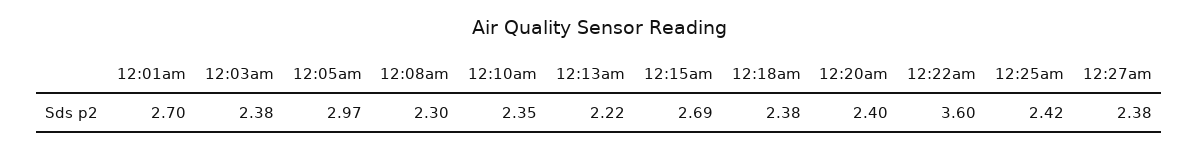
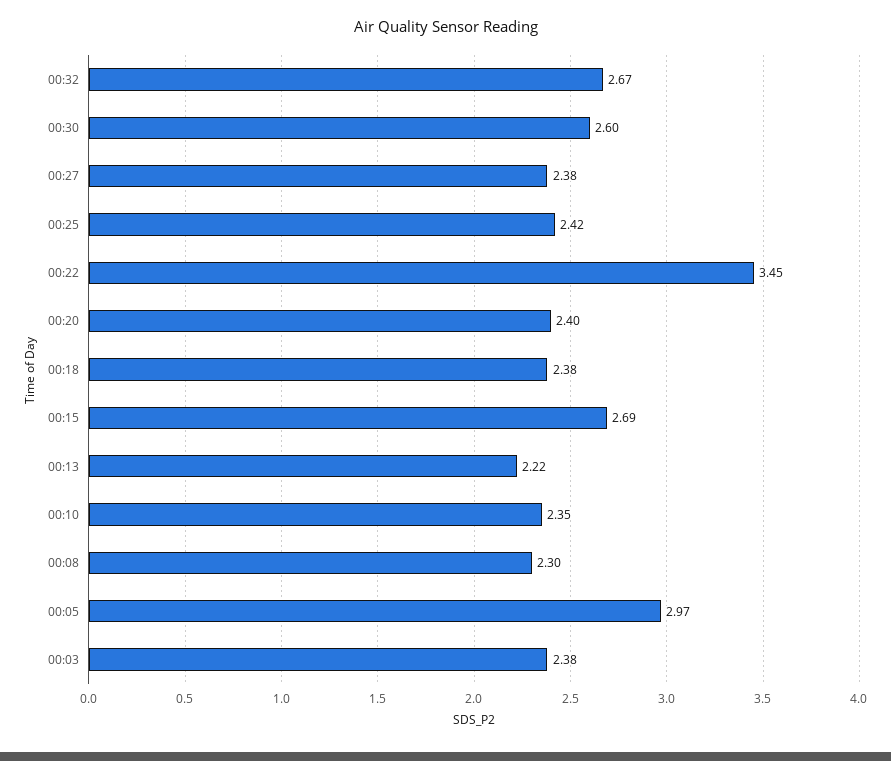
12:01am: 2.7 -> none
12:22am: 3.6 -> 3.45
00:32: none -> 2.67
00:30: none -> 2.6

